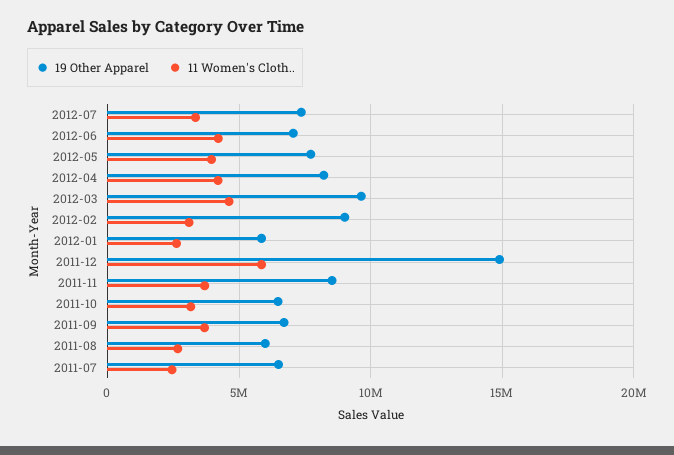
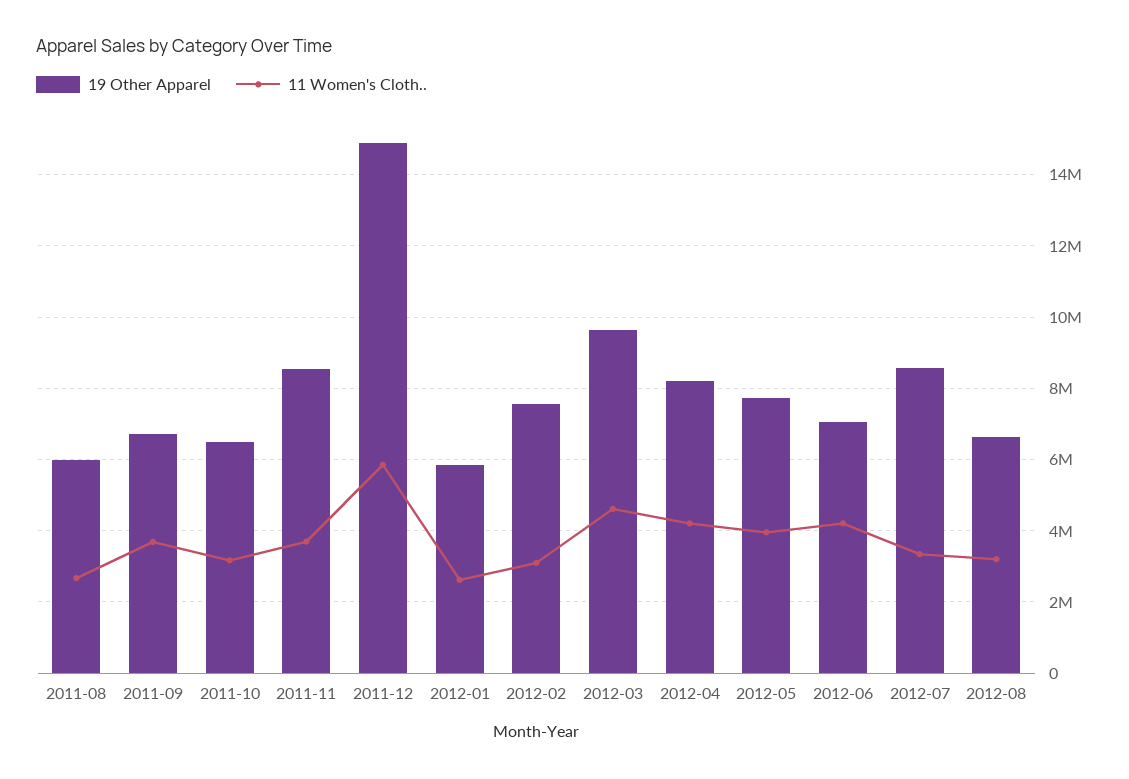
19 Other Apparel, 2012-07: 7500000 -> 8600000
19 Other Apparel, 2012-02: 9000000 -> 7600000
19 Other Apparel, 2011-07: 6500000 -> none
11 Women's Cloth.., 2011-07: 2500000 -> none
19 Other Apparel, 2012-08: none -> 6600000
11 Women's Cloth.., 2012-08: none -> 3200000

